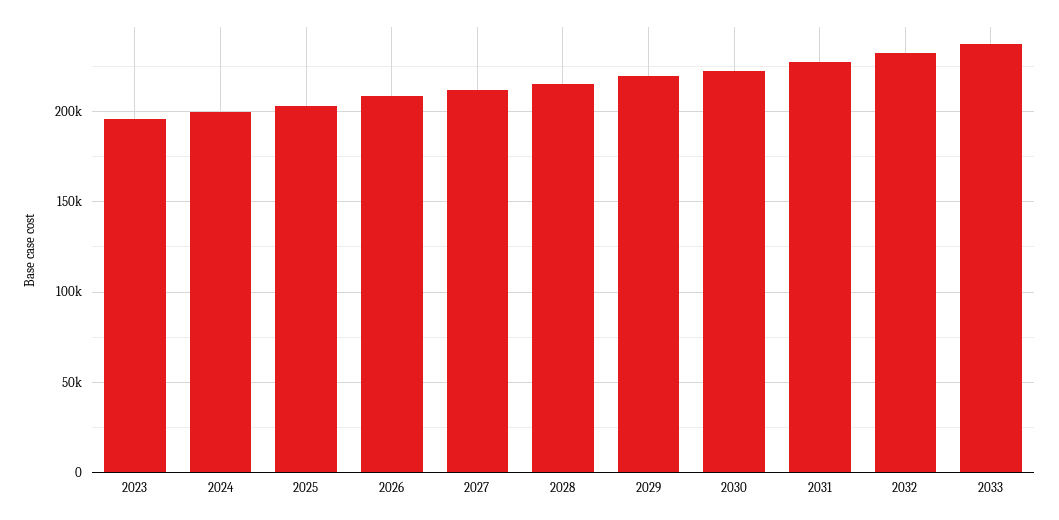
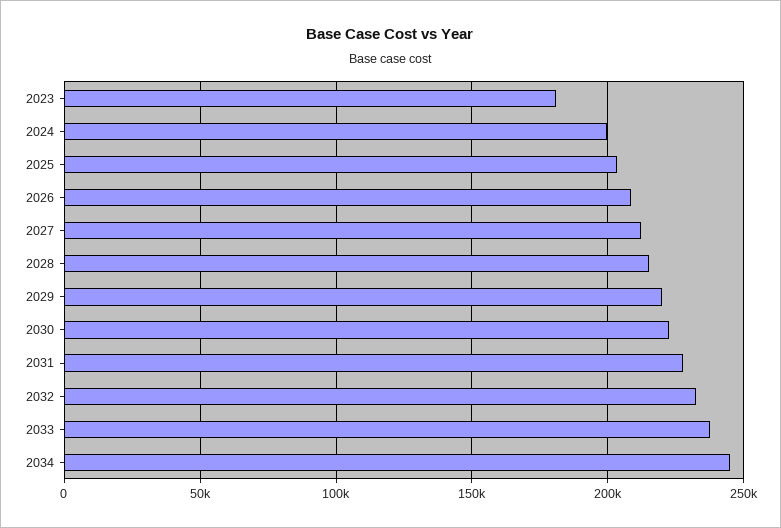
2023: 195000 -> 180000
2034: none -> 245000

